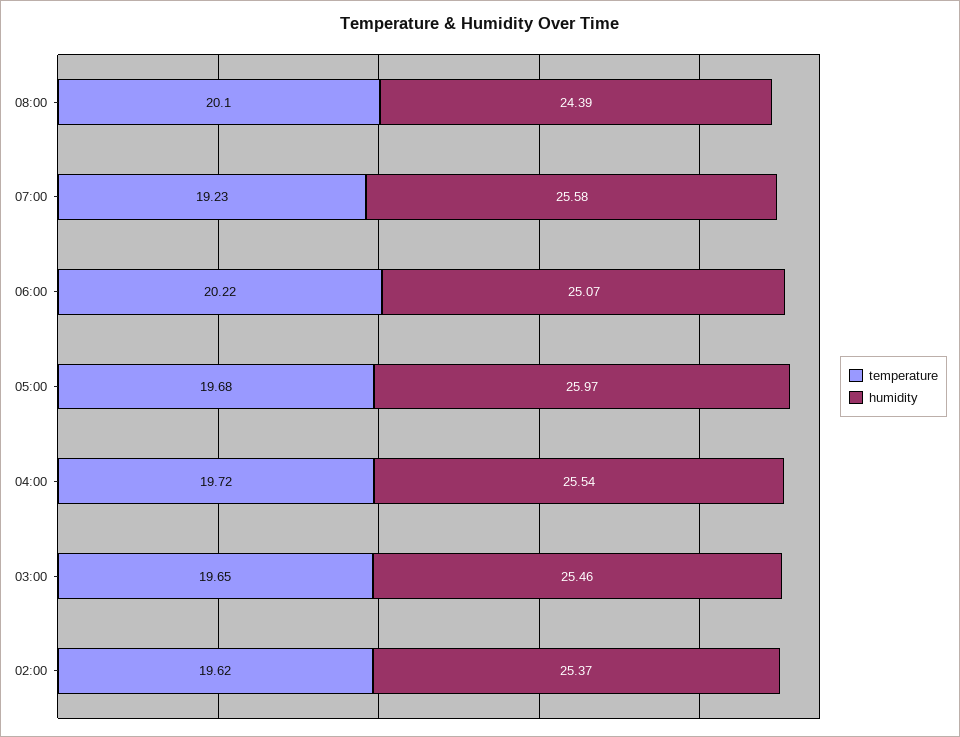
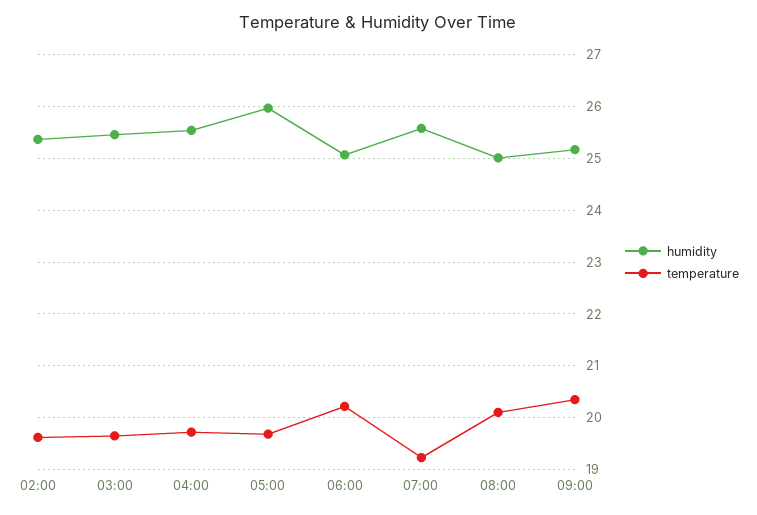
humidity, 08:00: 24.39 -> 25
humidity, 09:00: none -> 25.2
temperature, 09:00: none -> 20.4

